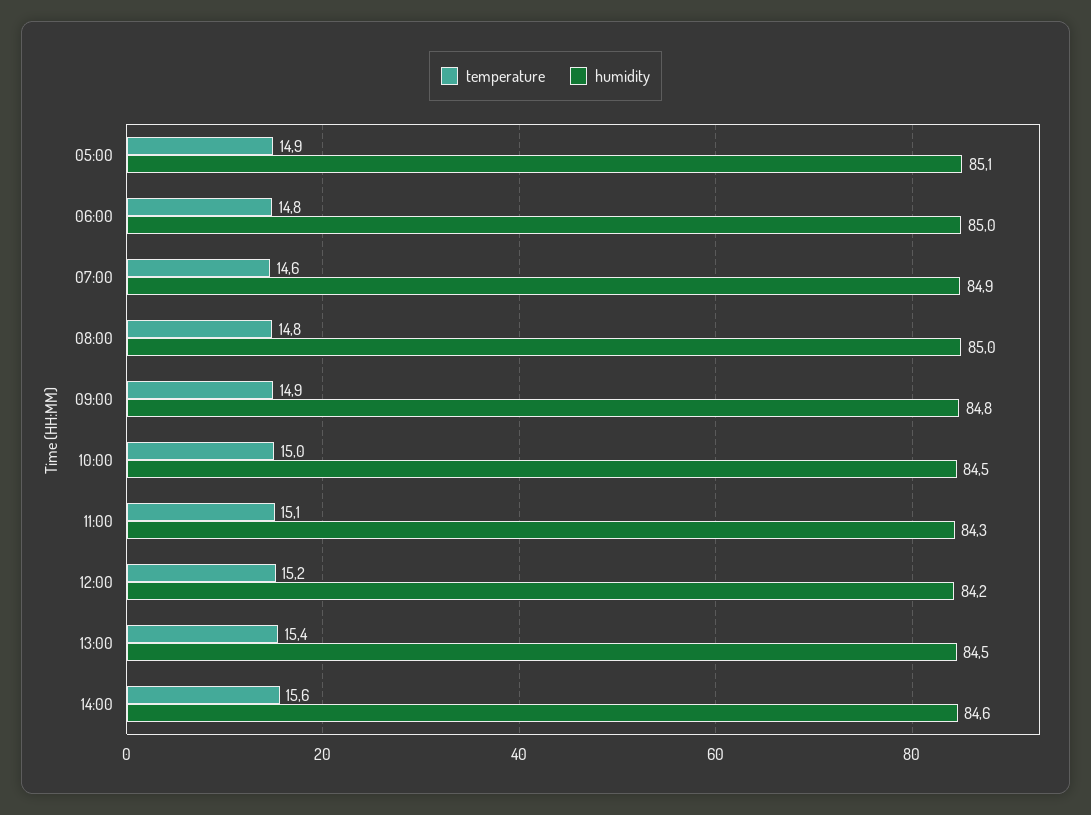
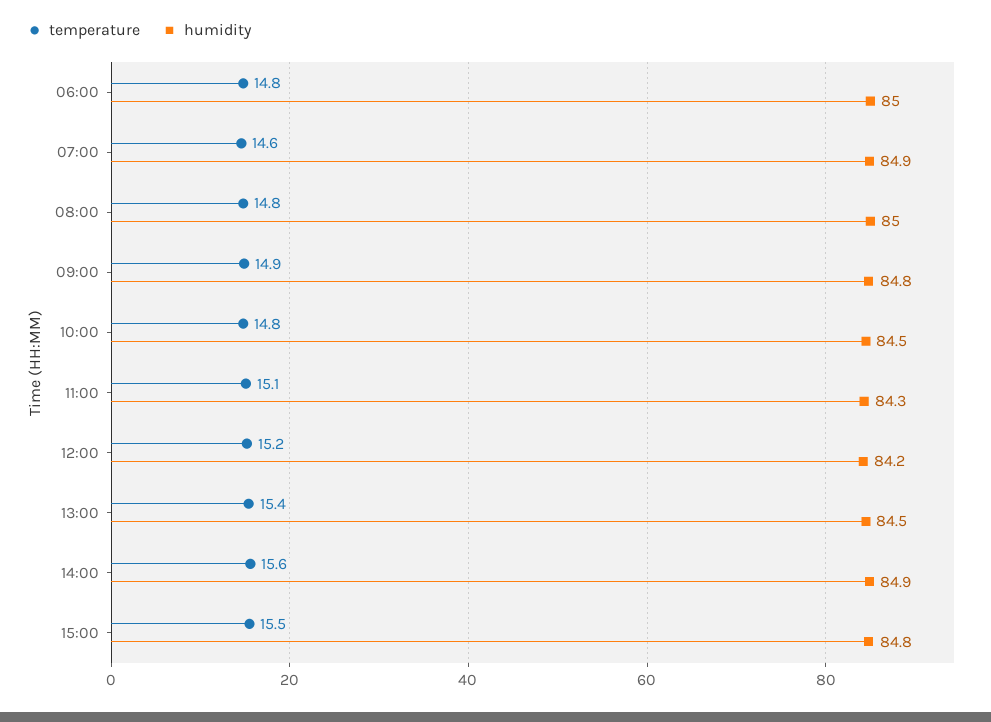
temperature, 05:00: 14.9 -> none
humidity, 05:00: 85.1 -> none
temperature, 10:00: 15 -> 14.8
humidity, 14:00: 84.6 -> 84.9
temperature, 15:00: none -> 15.5
humidity, 15:00: none -> 84.8

